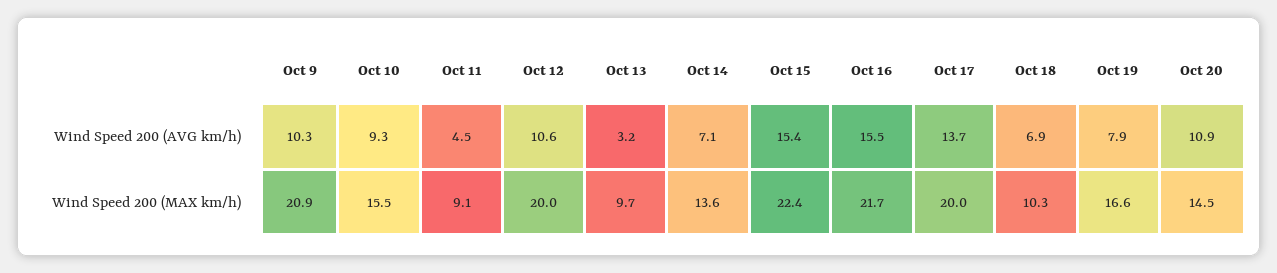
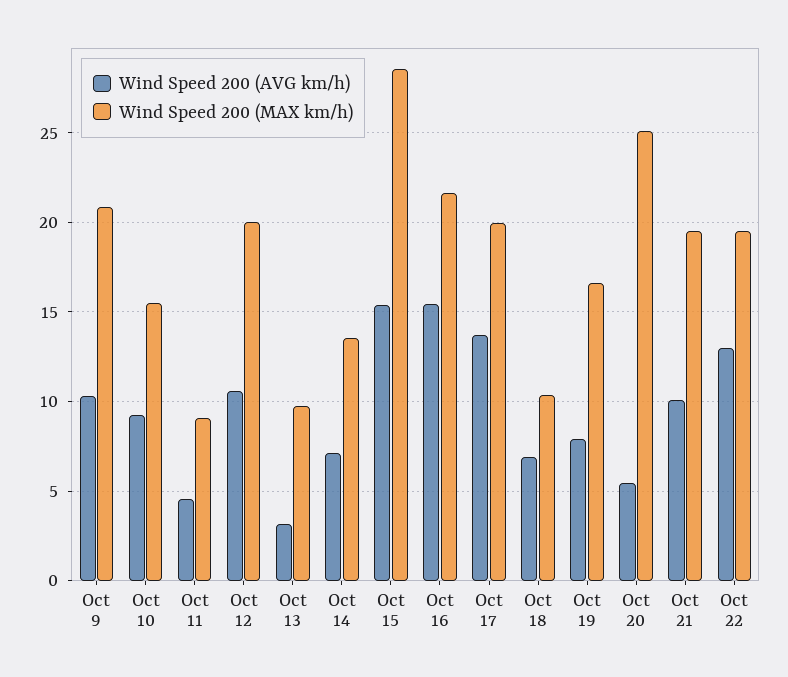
Wind Speed 200 (AVG km/h), Oct 20: 10.9 -> 5.5
Wind Speed 200 (MAX km/h), Oct 15: 22.4 -> 28.5
Wind Speed 200 (MAX km/h), Oct 20: 14.5 -> 25
Wind Speed 200 (AVG km/h), Oct 21: none -> 10
Wind Speed 200 (MAX km/h), Oct 21: none -> 19.5
Wind Speed 200 (AVG km/h), Oct 22: none -> 13
Wind Speed 200 (MAX km/h), Oct 22: none -> 19.5

